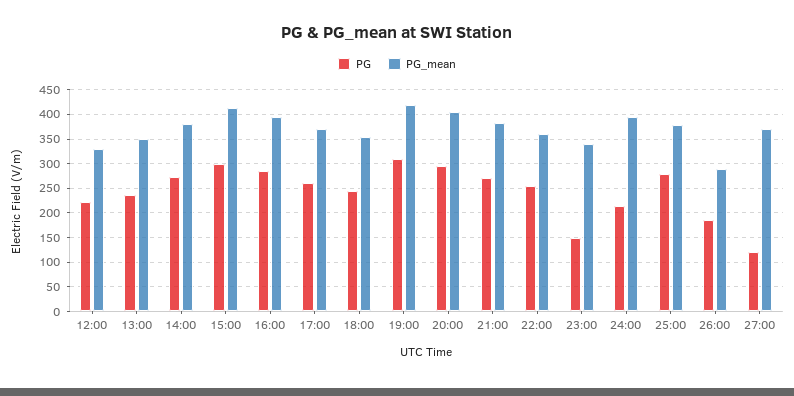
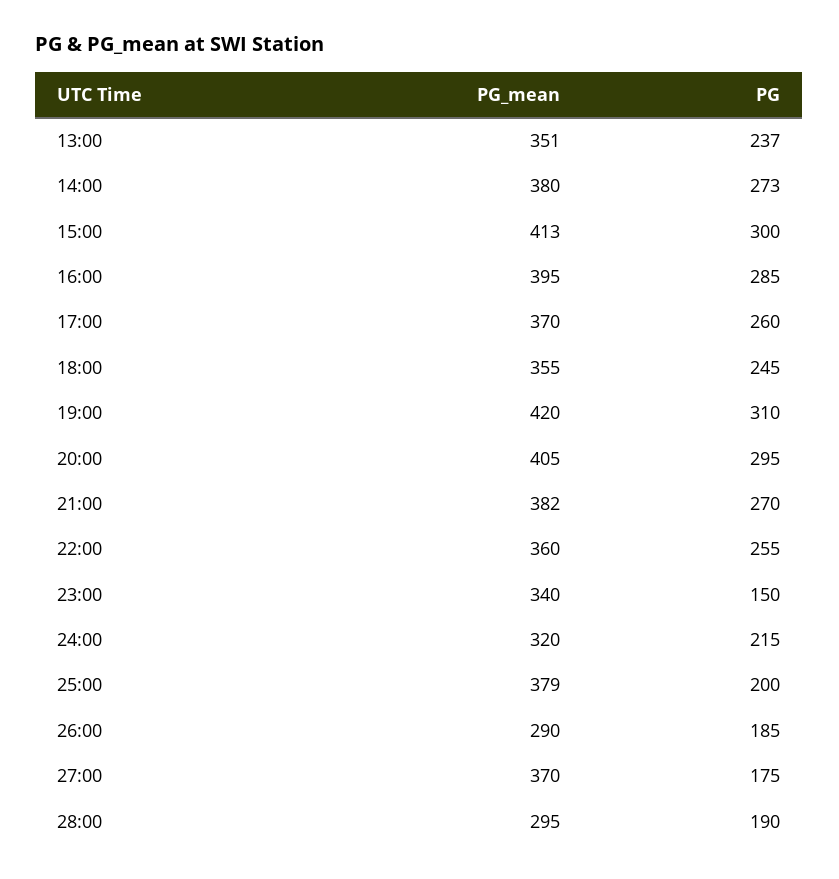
PG, 12:00: 225 -> none
PG_mean, 12:00: 325 -> none
PG_mean, 24:00: 400 -> 320
PG, 25:00: 275 -> 200
PG, 27:00: 125 -> 175
PG_mean, 28:00: none -> 295
PG, 28:00: none -> 190

